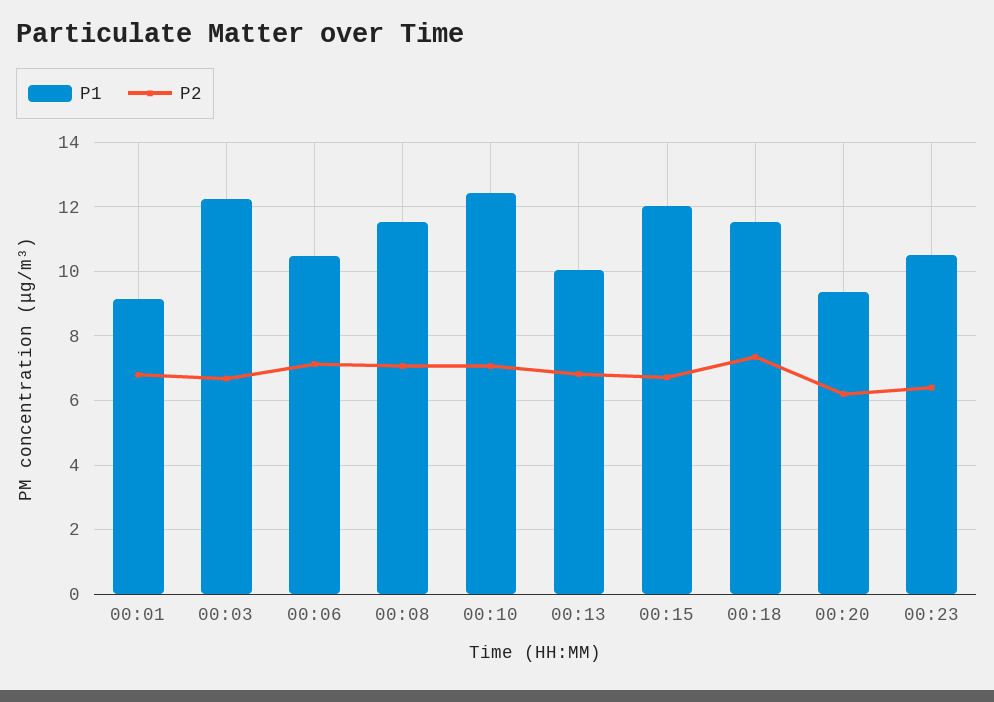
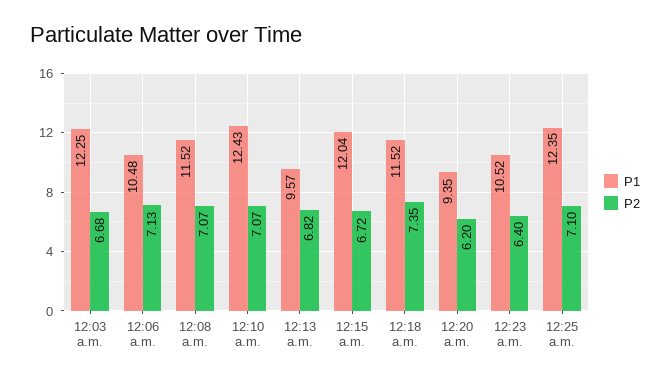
P1, 00:01: 9.2 -> none
P2, 00:01: 6.8 -> none
P1, 00:13: 10 -> 9.57
P1, 12:25 a.m.: none -> 12.35
P2, 12:25 a.m.: none -> 7.1

